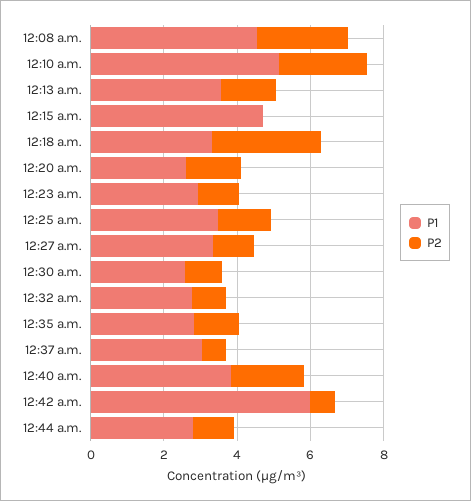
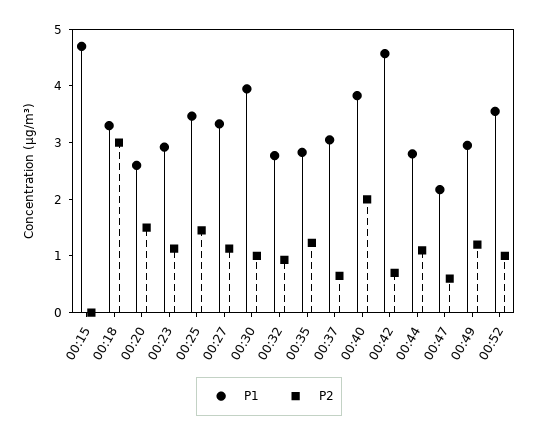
P1, 12:08 a.m.: 4.5 -> none
P2, 12:08 a.m.: 2.5 -> none
P1, 12:10 a.m.: 5 -> none
P2, 12:10 a.m.: 2.5 -> none
P1, 12:13 a.m.: 3.5 -> none
P2, 12:13 a.m.: 1.5 -> none
P1, 12:30 a.m.: 2.5 -> 4
P1, 12:42 a.m.: 6 -> 4.6
P1, 00:47: none -> 2.2
P2, 00:47: none -> 0.6
P1, 00:49: none -> 3
P2, 00:49: none -> 1.2
P1, 00:52: none -> 3.6
P2, 00:52: none -> 1

